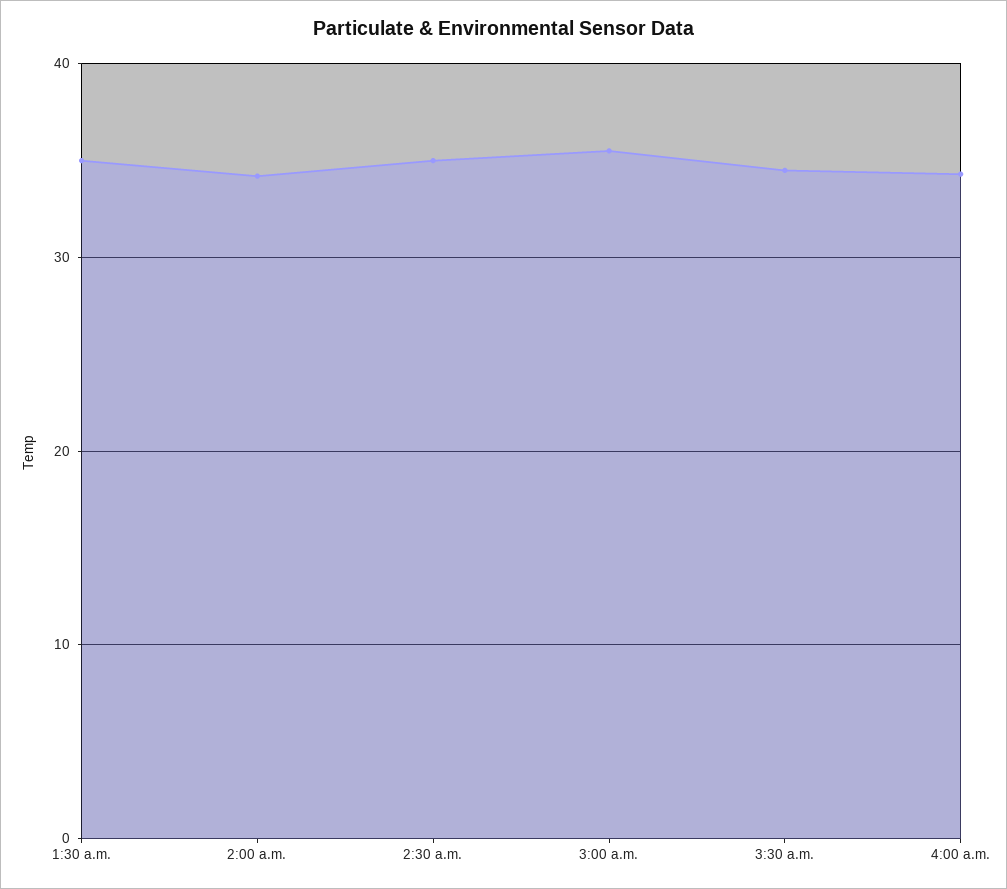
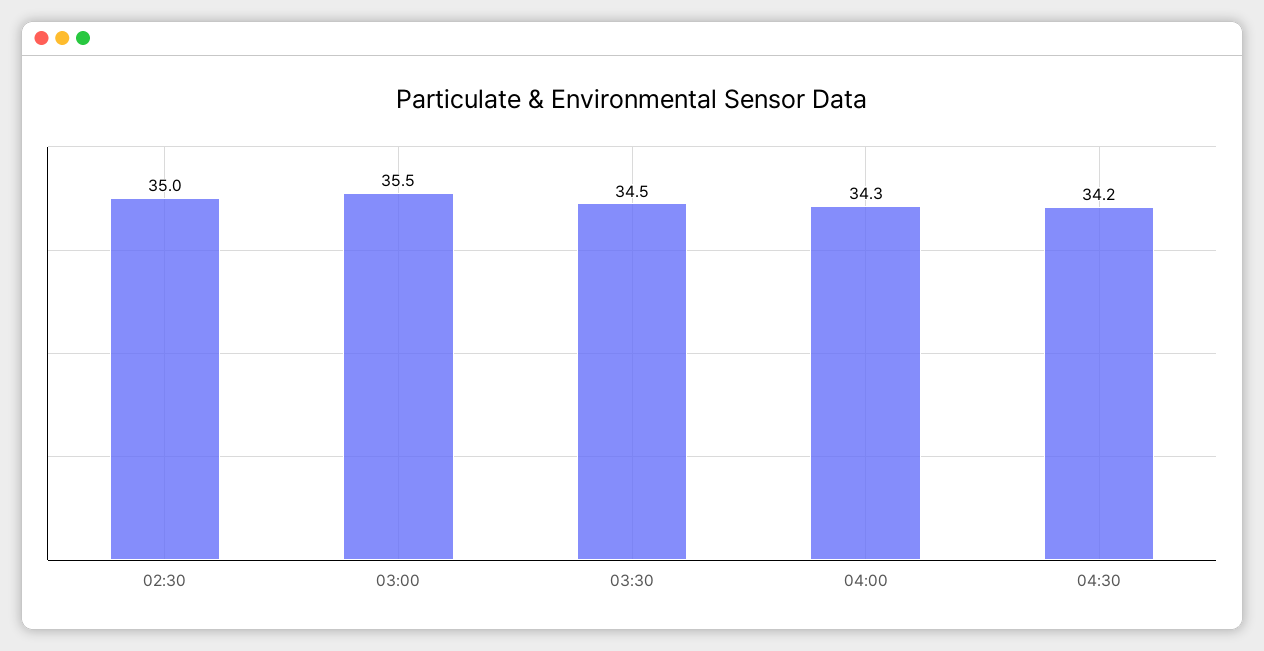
1:30 a.m.: 35 -> none
2:00 a.m.: 34 -> none
04:30: none -> 34.2

